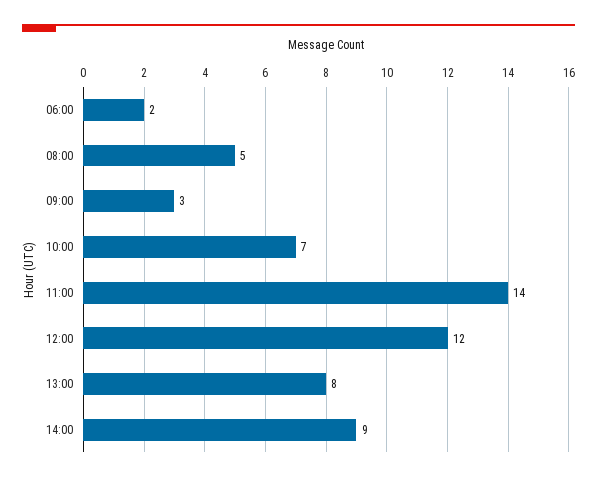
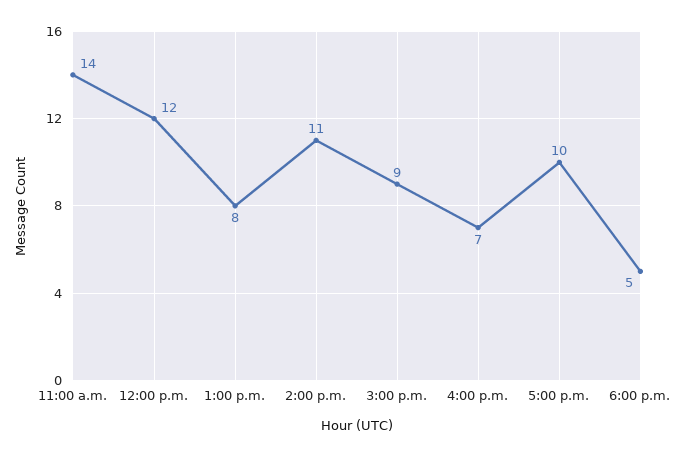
06:00: 2 -> none
08:00: 5 -> none
09:00: 3 -> none
10:00: 7 -> none
14:00: 9 -> 11
3:00 p.m.: none -> 9
4:00 p.m.: none -> 7
5:00 p.m.: none -> 10
6:00 p.m.: none -> 5

